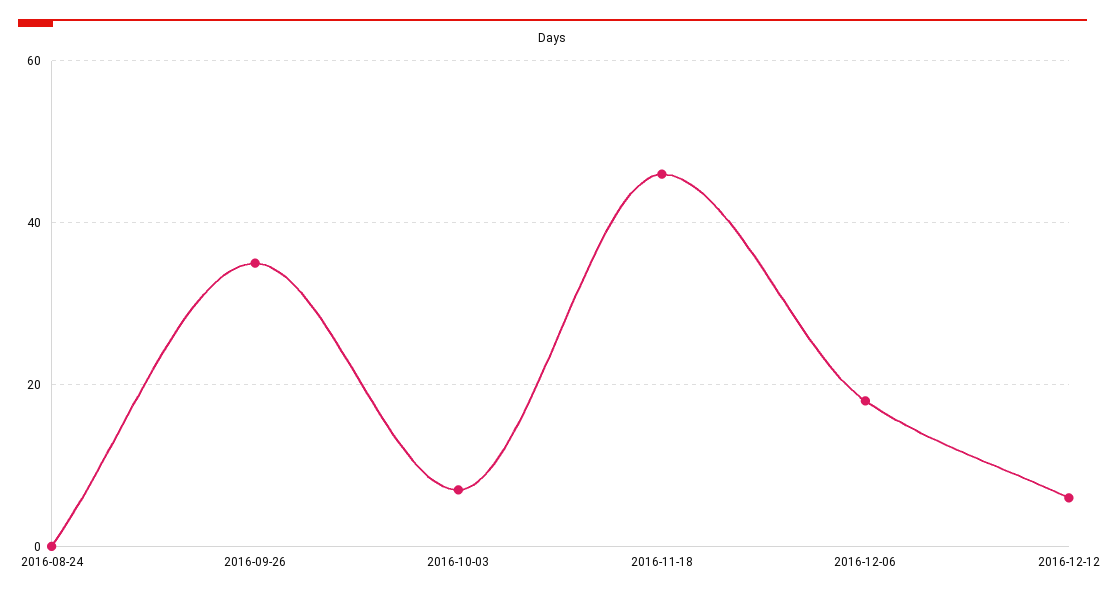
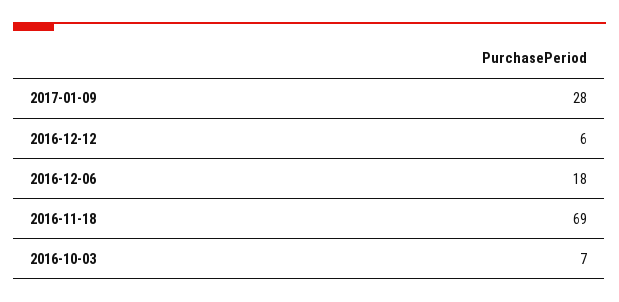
2016-08-24: 0 -> none
2016-09-26: 35 -> none
2016-11-18: 45 -> 69
2017-01-09: none -> 28

